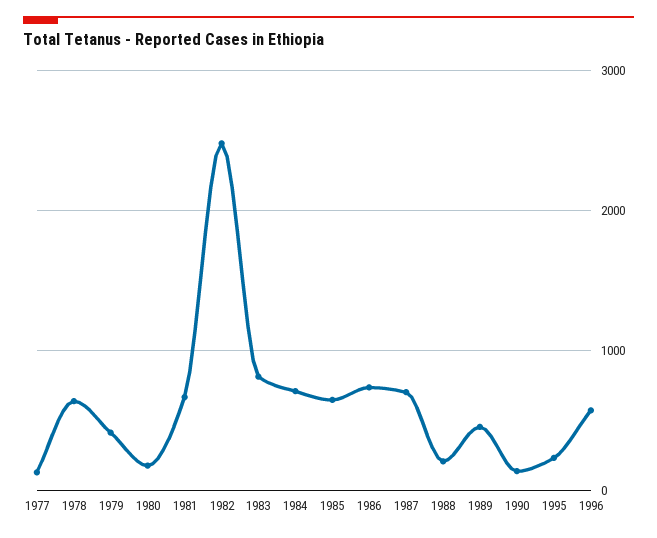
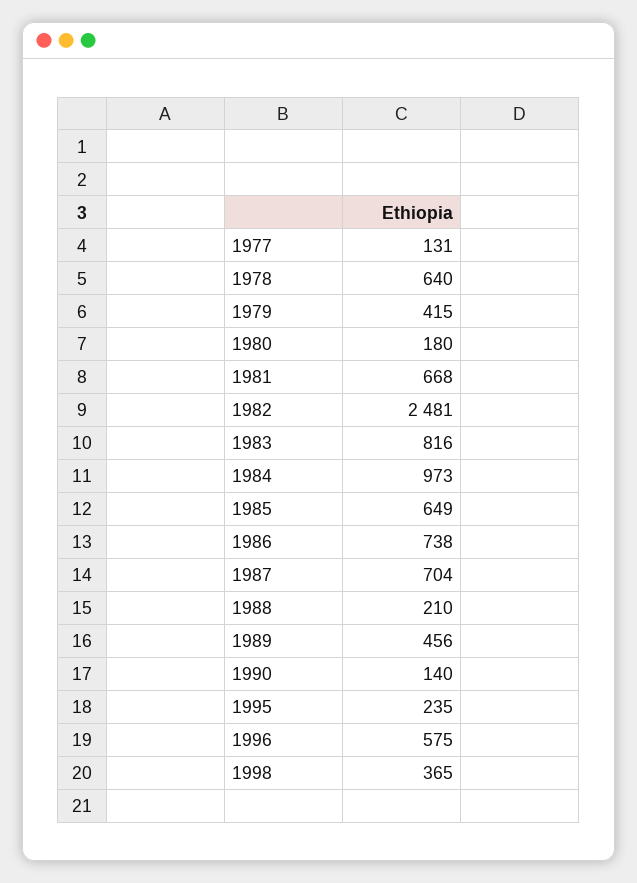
1984: 700 -> 973
1998: none -> 365

